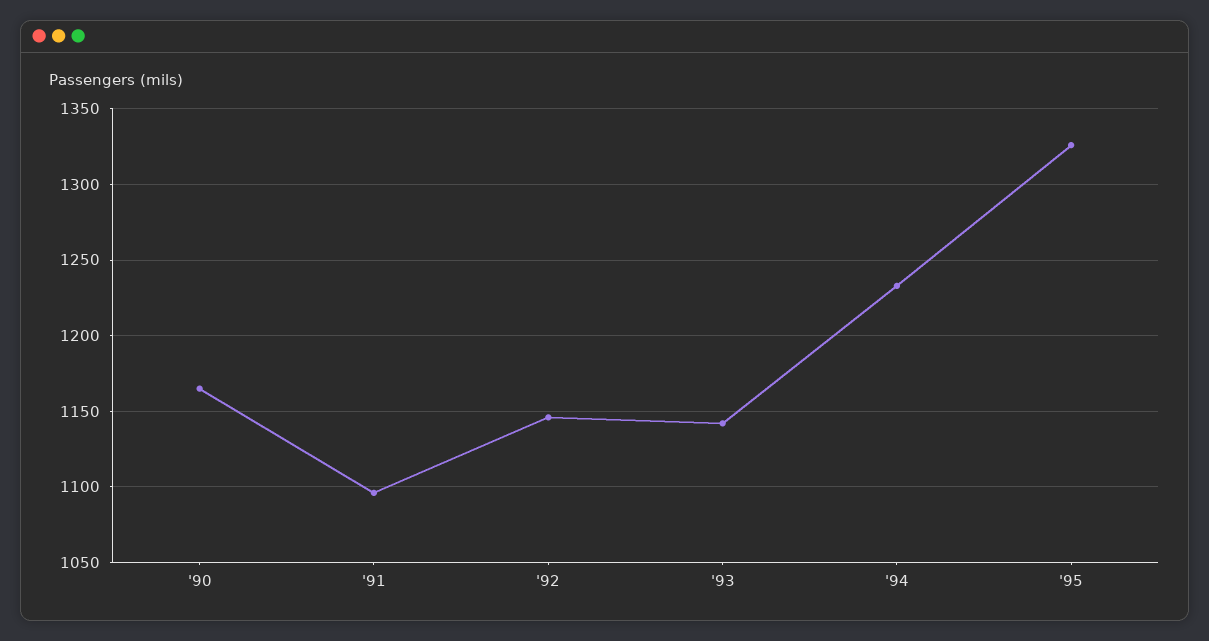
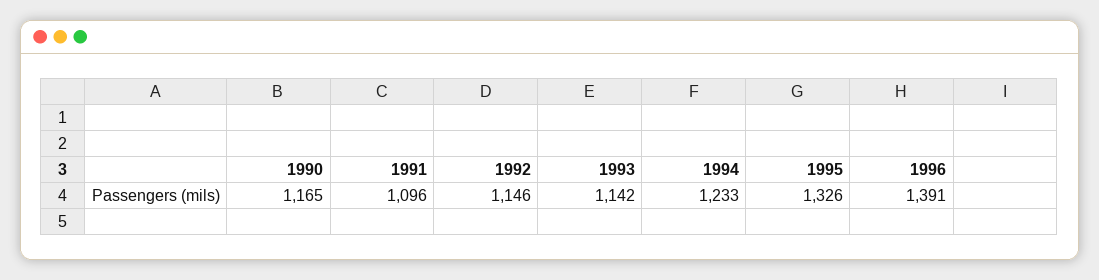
1996: none -> 1391

